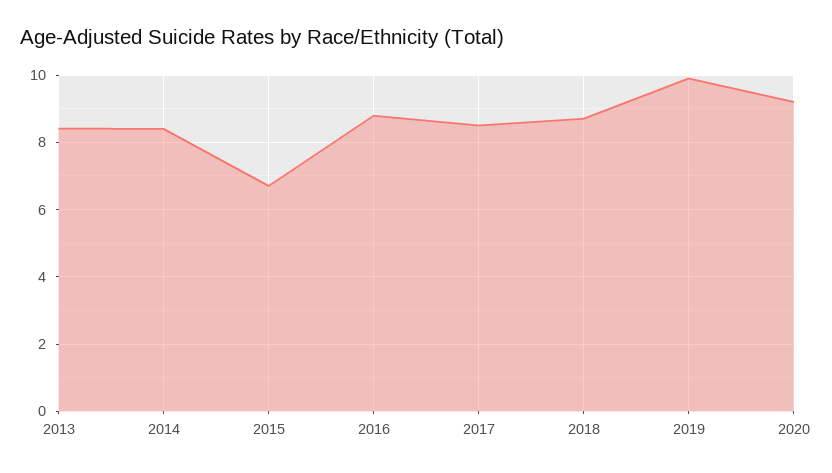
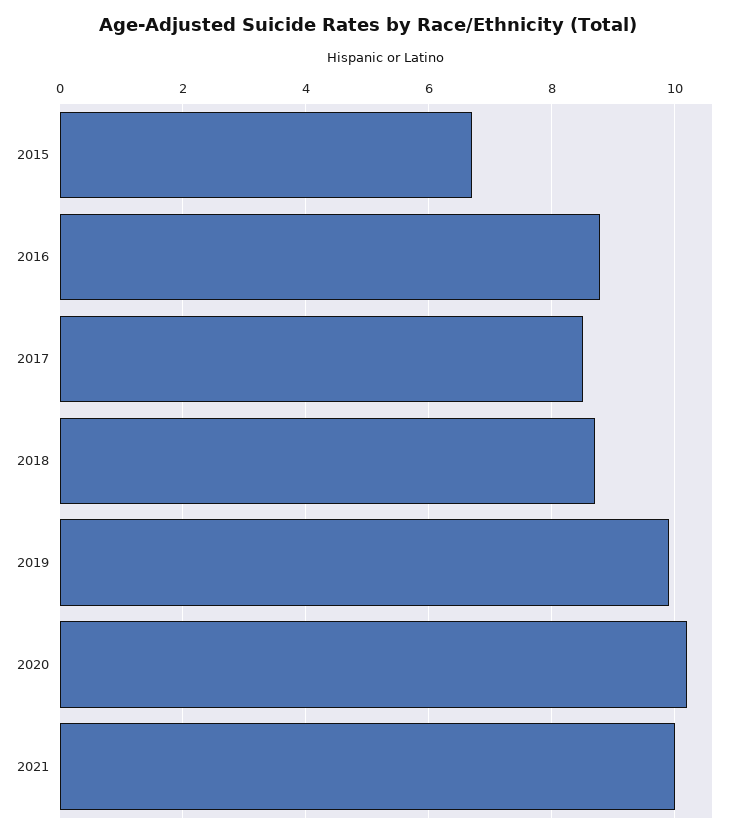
2013: 8.4 -> none
2014: 8.4 -> none
2020: 9.2 -> 10.2
2021: none -> 10

